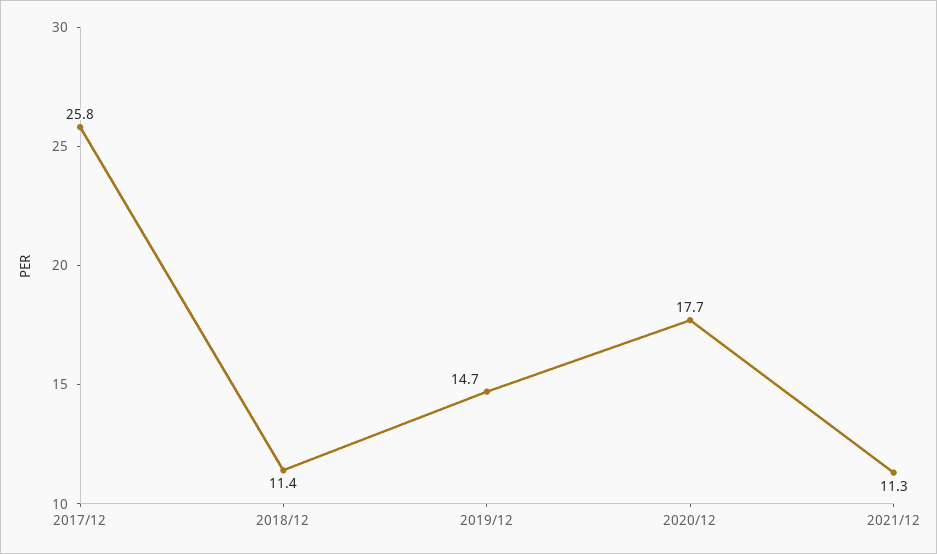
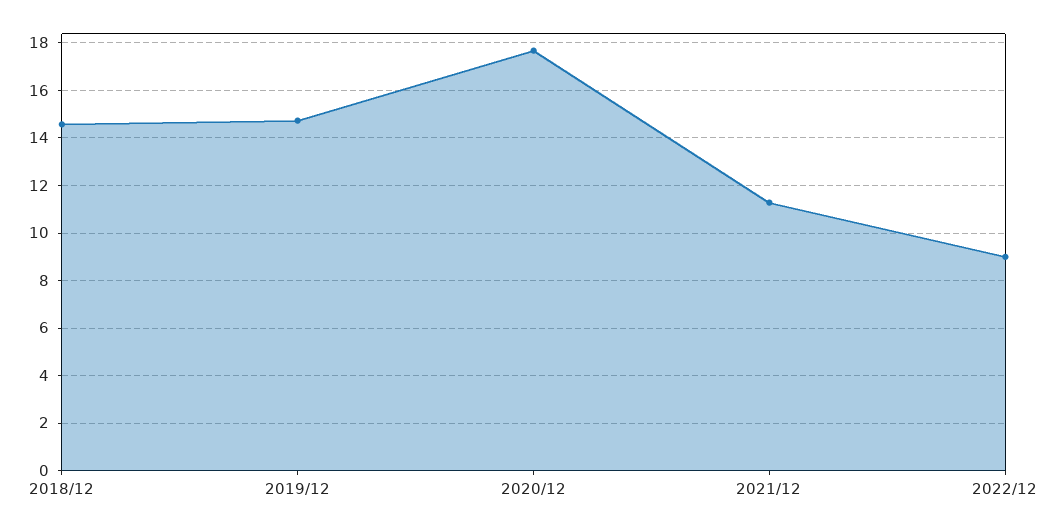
2017/12: 25.8 -> none
2018/12: 11.4 -> 14.5
2022/12: none -> 9

